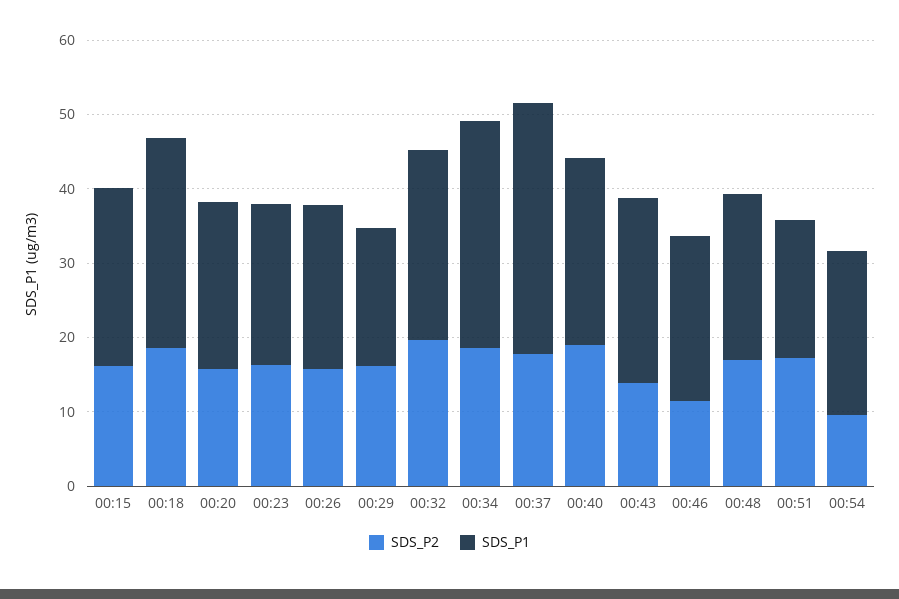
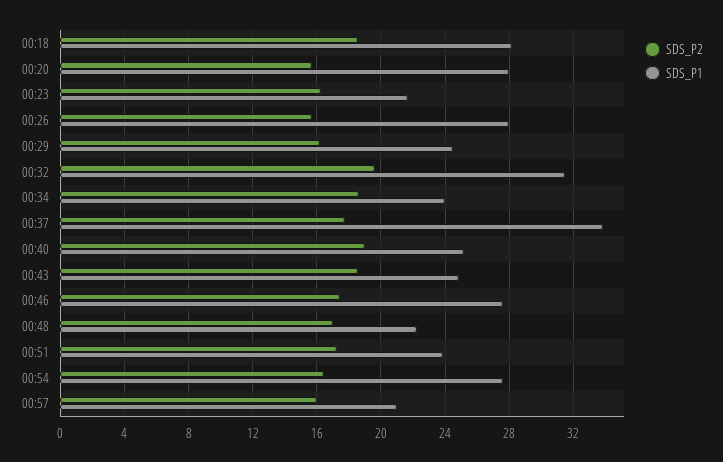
SDS_P2, 00:15: 16 -> none
SDS_P1, 00:15: 24 -> none
SDS_P1, 00:20: 22 -> 28
SDS_P1, 00:26: 22 -> 28
SDS_P1, 00:29: 18 -> 24.5
SDS_P1, 00:32: 26 -> 31.5
SDS_P1, 00:34: 30 -> 24
SDS_P2, 00:43: 14 -> 18.5
SDS_P2, 00:46: 12 -> 17.5
SDS_P1, 00:46: 22 -> 27.5
SDS_P1, 00:51: 18 -> 24
SDS_P2, 00:54: 10 -> 16.5
SDS_P1, 00:54: 22 -> 27.5
SDS_P2, 00:57: none -> 16
SDS_P1, 00:57: none -> 21

